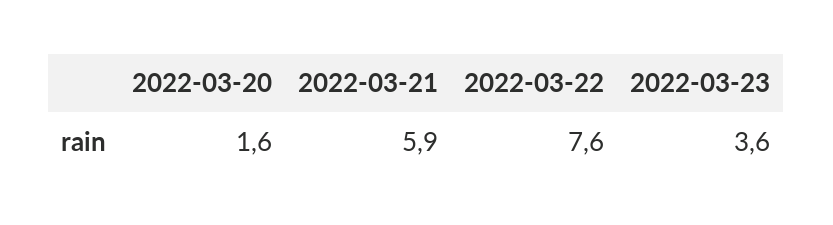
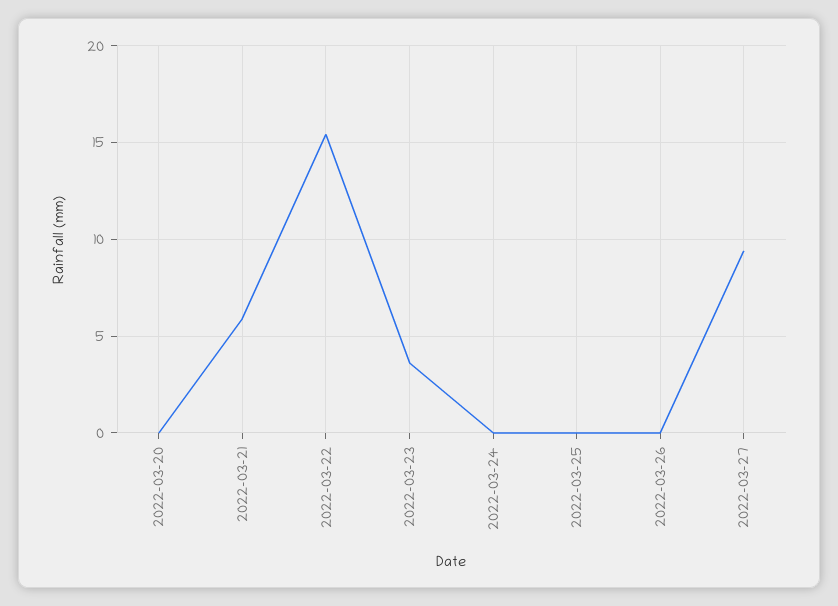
2022-03-20: 1.6 -> 0
2022-03-22: 7.6 -> 15.5
2022-03-24: none -> 0
2022-03-25: none -> 0
2022-03-26: none -> 0
2022-03-27: none -> 9.5

